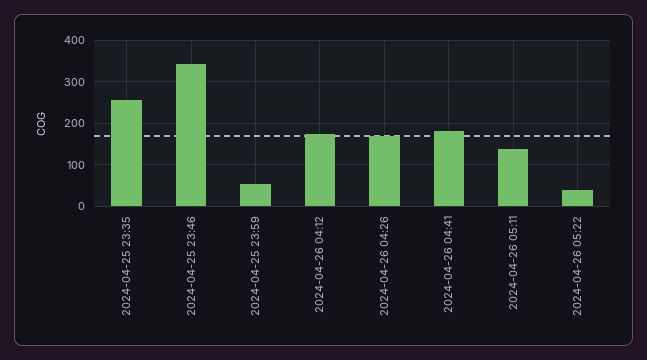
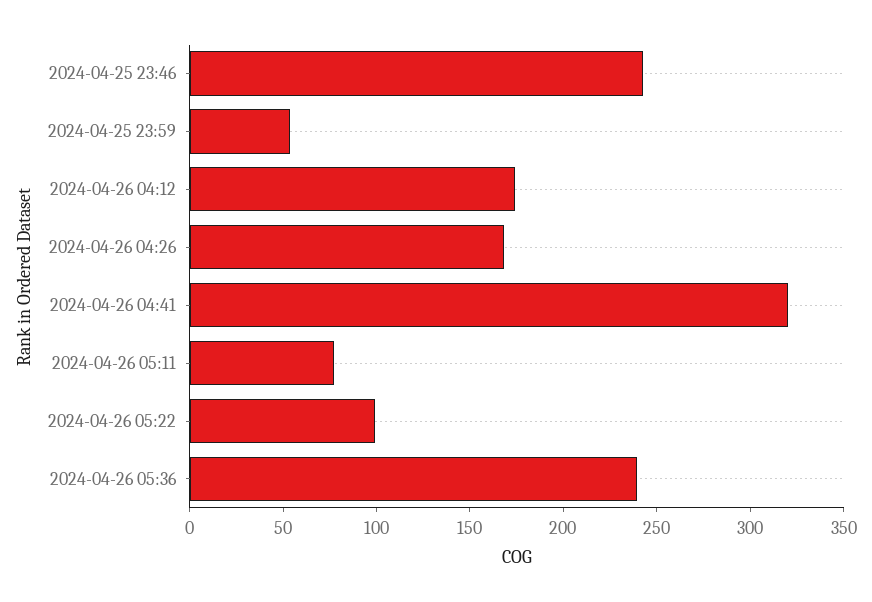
2024-04-25 23:35: 260 -> none
2024-04-25 23:46: 340 -> 240
2024-04-26 04:41: 180 -> 320
2024-04-26 05:11: 140 -> 80
2024-04-26 05:22: 40 -> 100
2024-04-26 05:36: none -> 240

